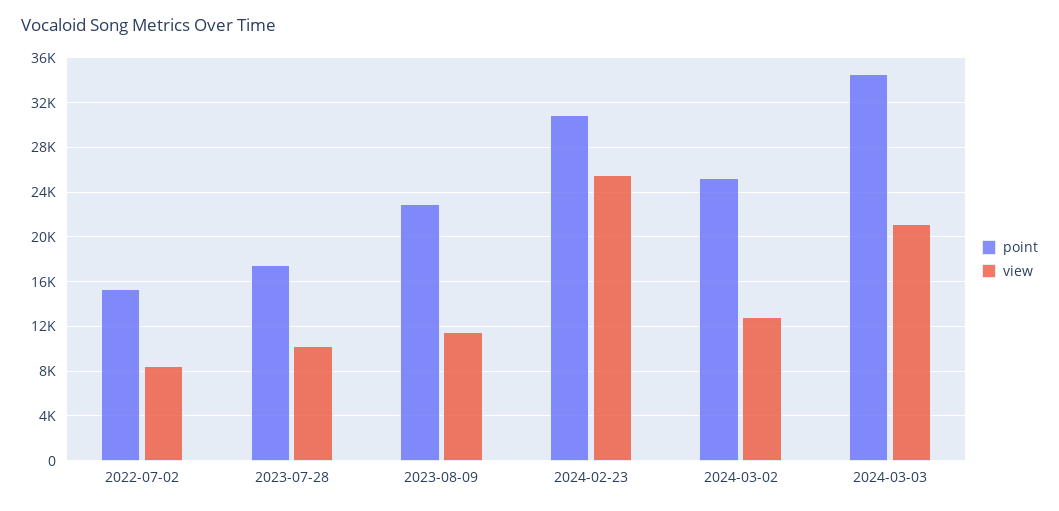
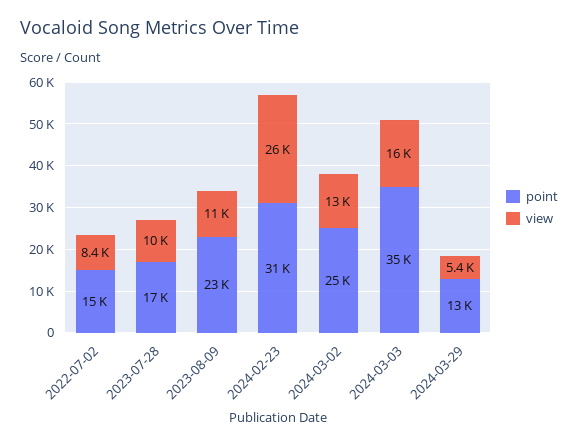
view, 2024-03-03: 21000 -> 16000
point, 2024-03-29: none -> 13000
view, 2024-03-29: none -> 5400

